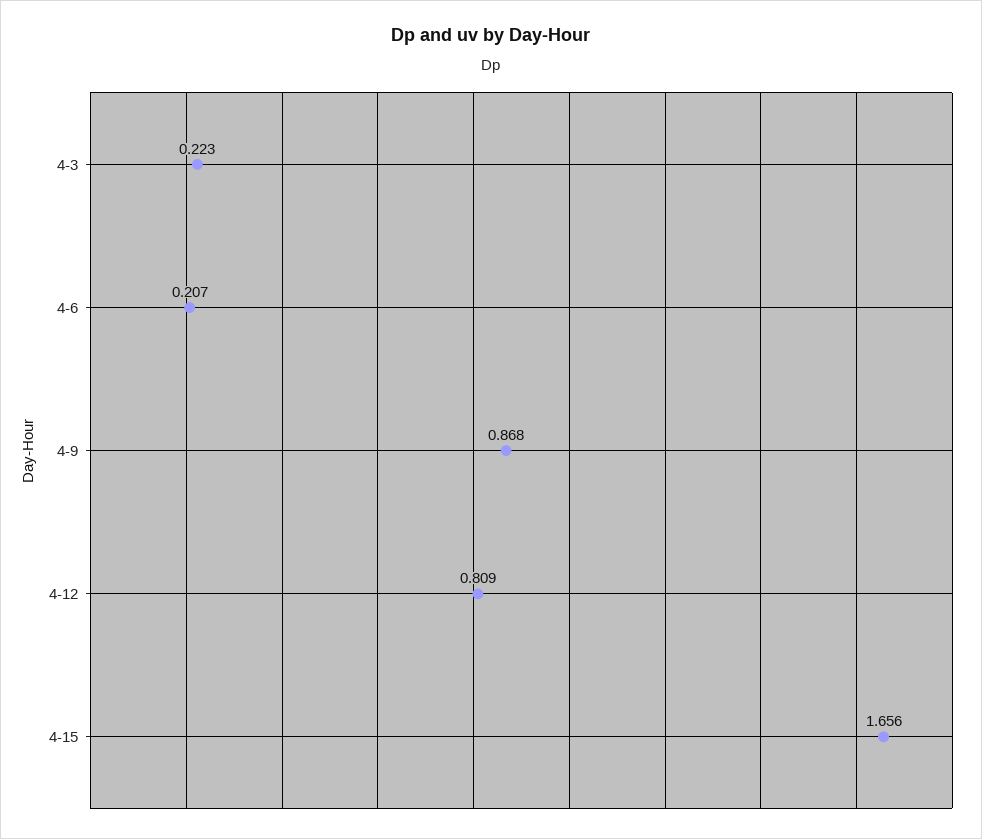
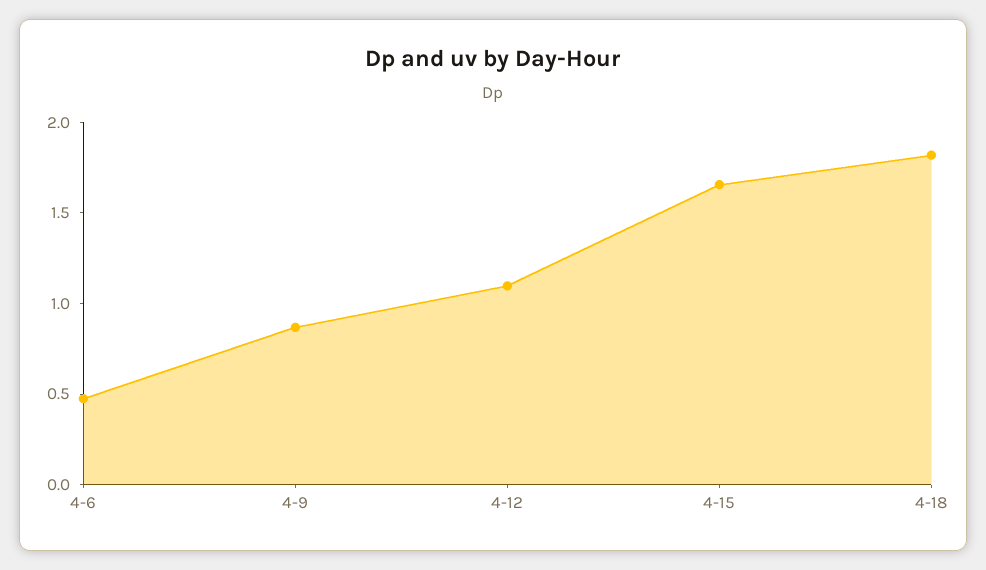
4-3: 0.223 -> none
4-6: 0.207 -> 0.5
4-12: 0.809 -> 1.1
4-18: none -> 1.8

